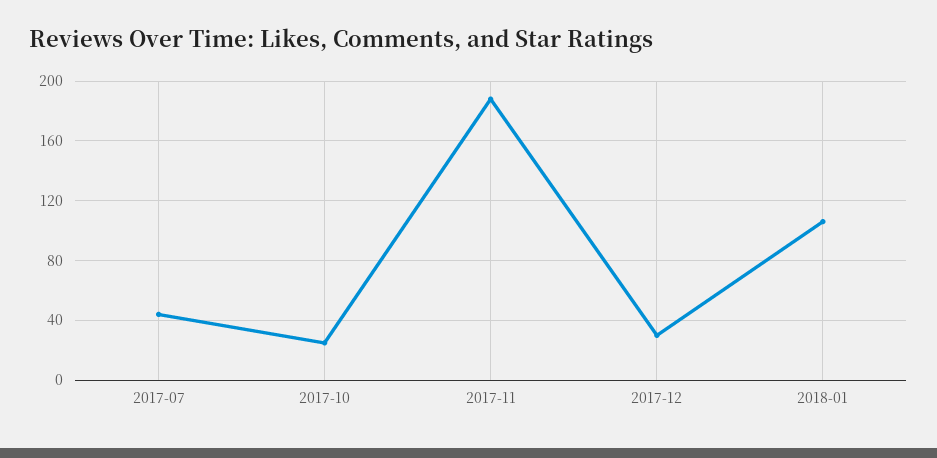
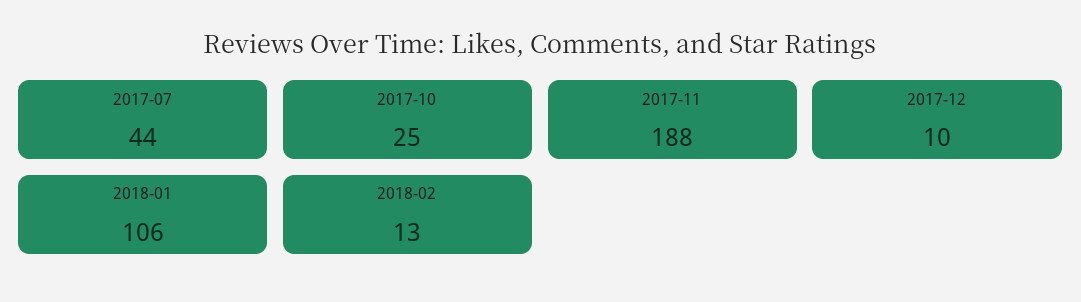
2017-12: 30 -> 10
2018-02: none -> 13

